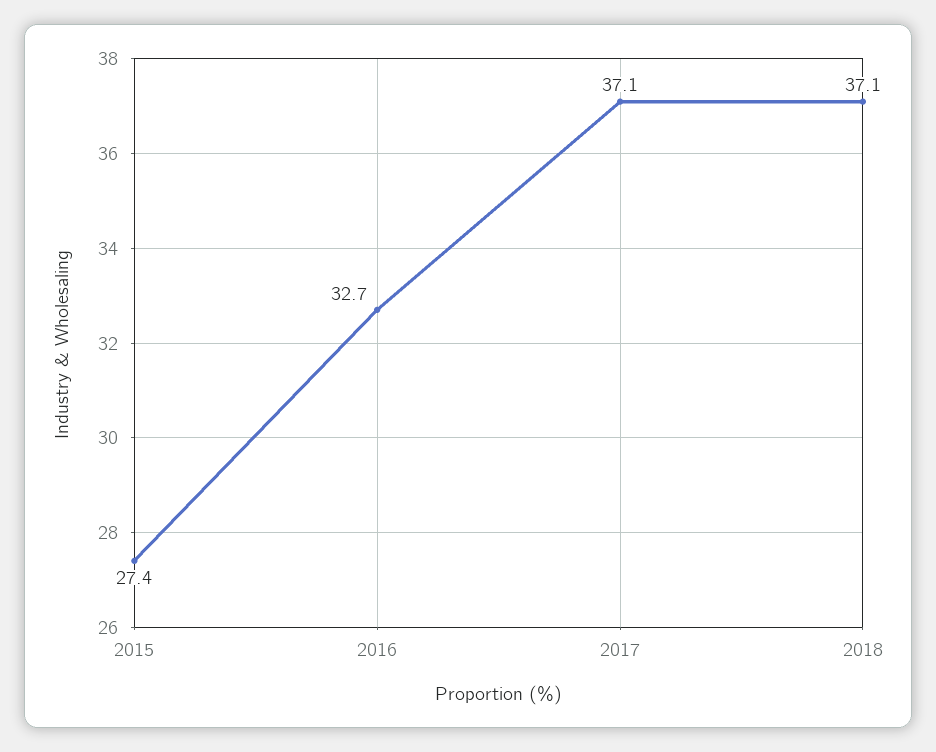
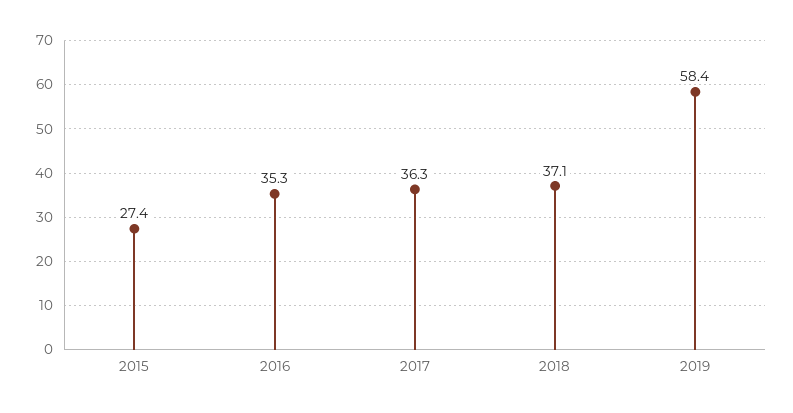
2016: 32.7 -> 35.3
2017: 37.1 -> 36.3
2019: none -> 58.4

